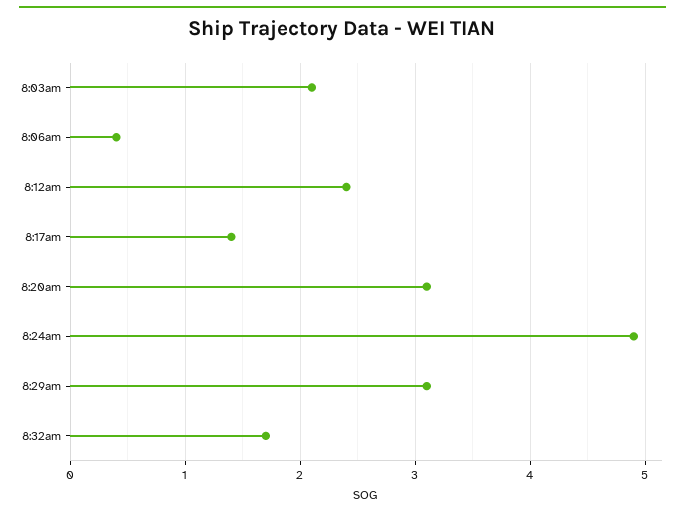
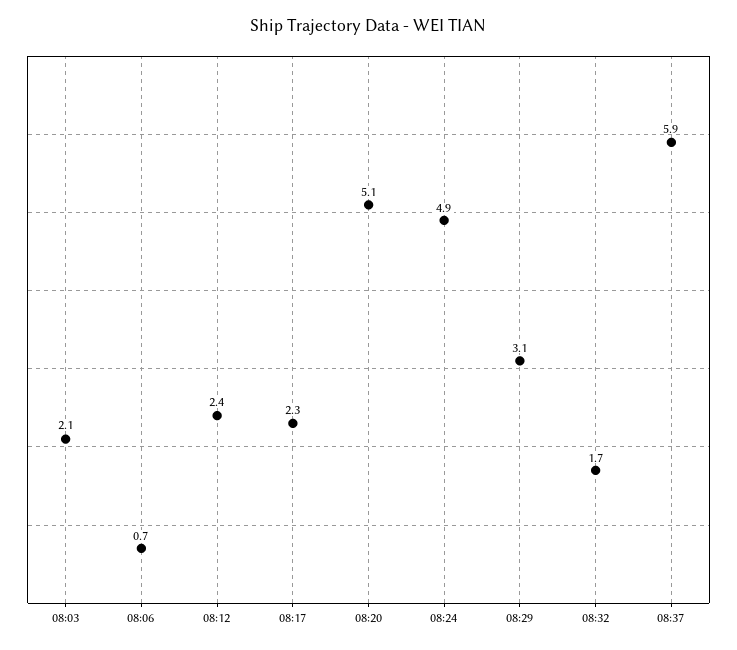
8:06am: 0.4 -> 0.7
8:17am: 1.4 -> 2.3
8:20am: 3.1 -> 5.1
08:37: none -> 5.9

